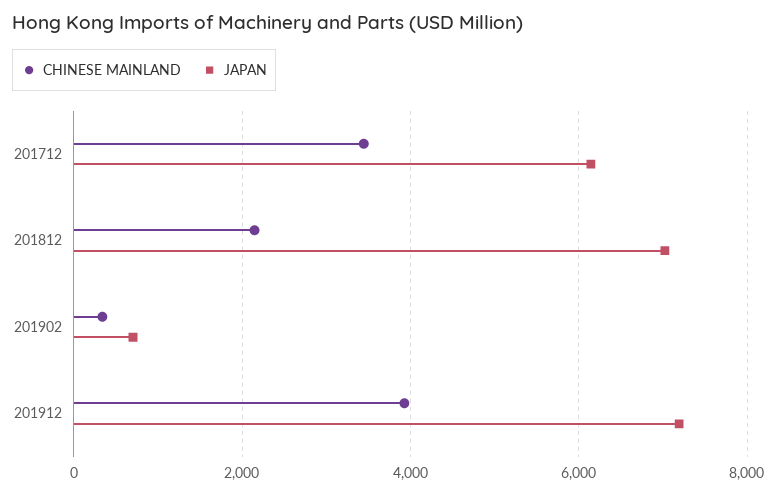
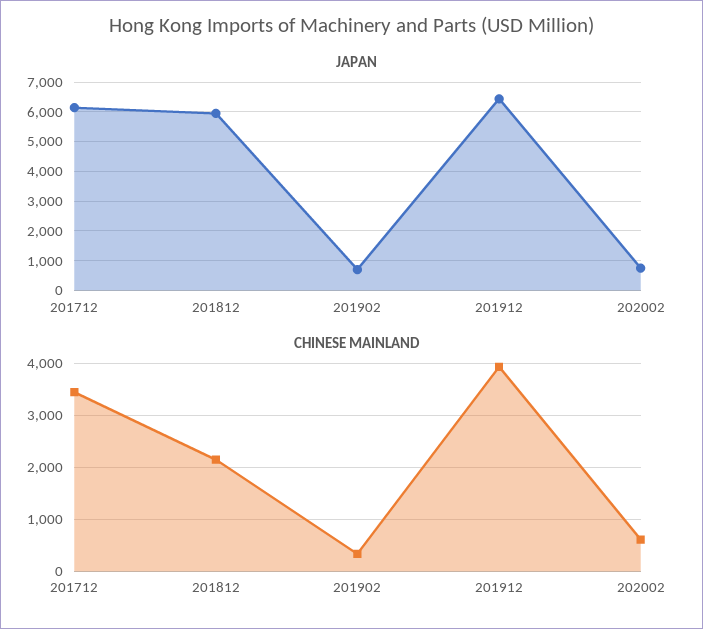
JAPAN, 201812: 7000 -> 6000
JAPAN, 201912: 7200 -> 6500
JAPAN, 202002: none -> 750
CHINESE MAINLAND, 202002: none -> 600

